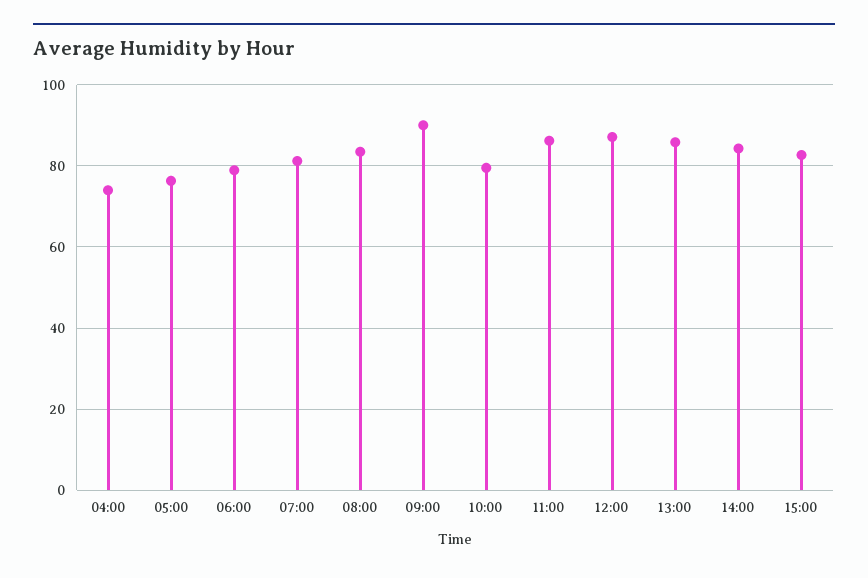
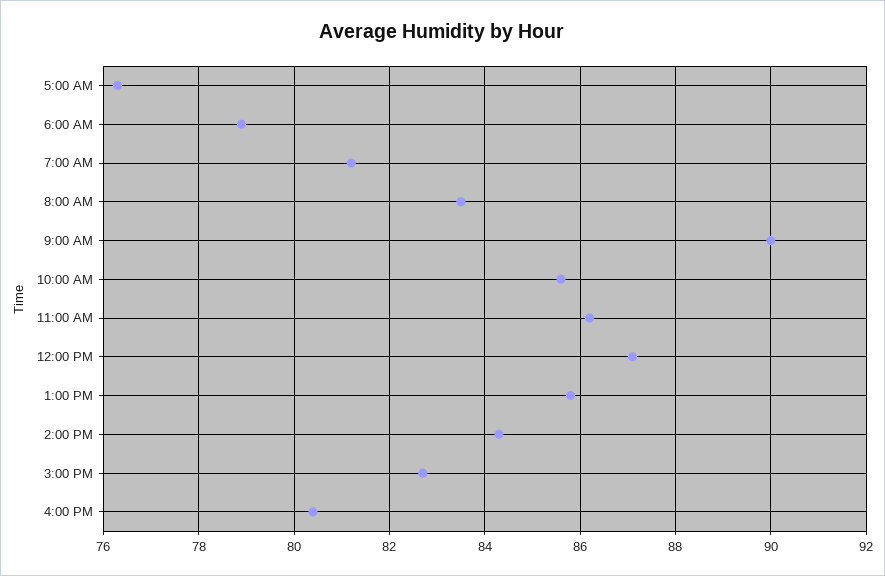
04:00: 74 -> none
10:00: 80 -> 85.5
4:00 PM: none -> 80.5

